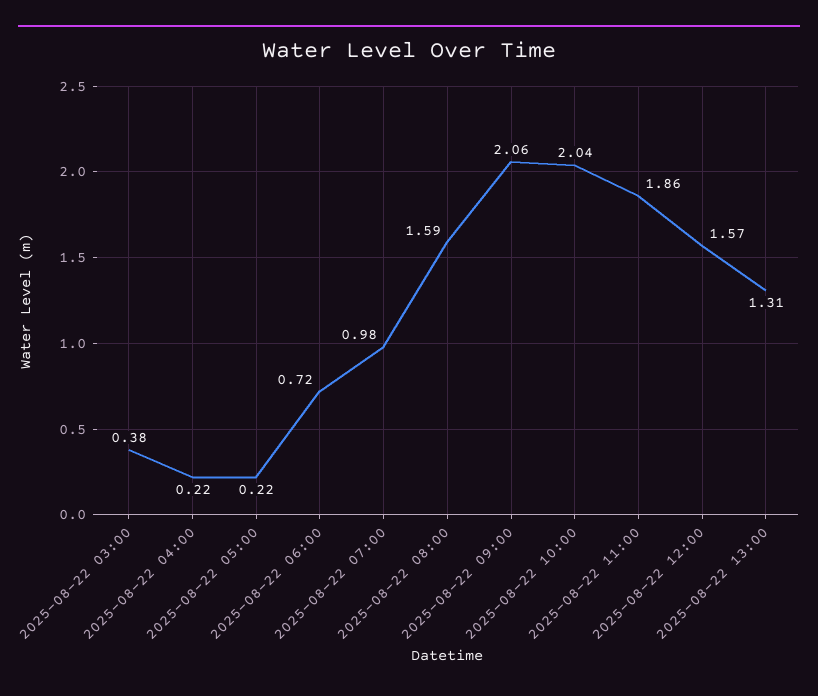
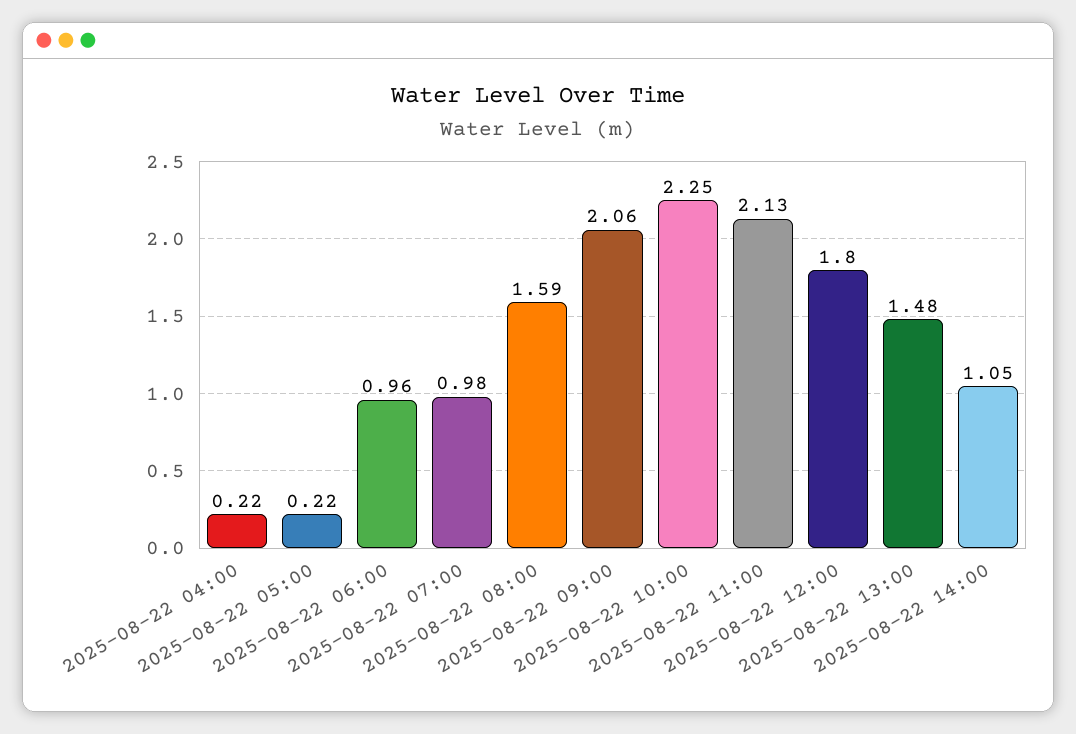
2025-08-22 03:00: 0.38 -> none
2025-08-22 06:00: 0.72 -> 0.96
2025-08-22 10:00: 2.04 -> 2.25
2025-08-22 11:00: 1.86 -> 2.13
2025-08-22 12:00: 1.57 -> 1.8
2025-08-22 13:00: 1.31 -> 1.48
2025-08-22 14:00: none -> 1.05

